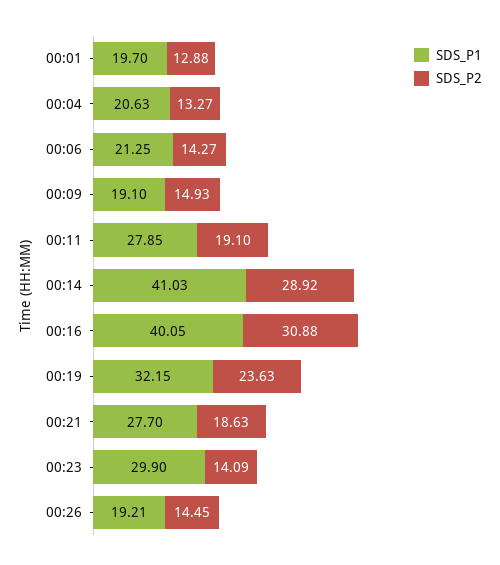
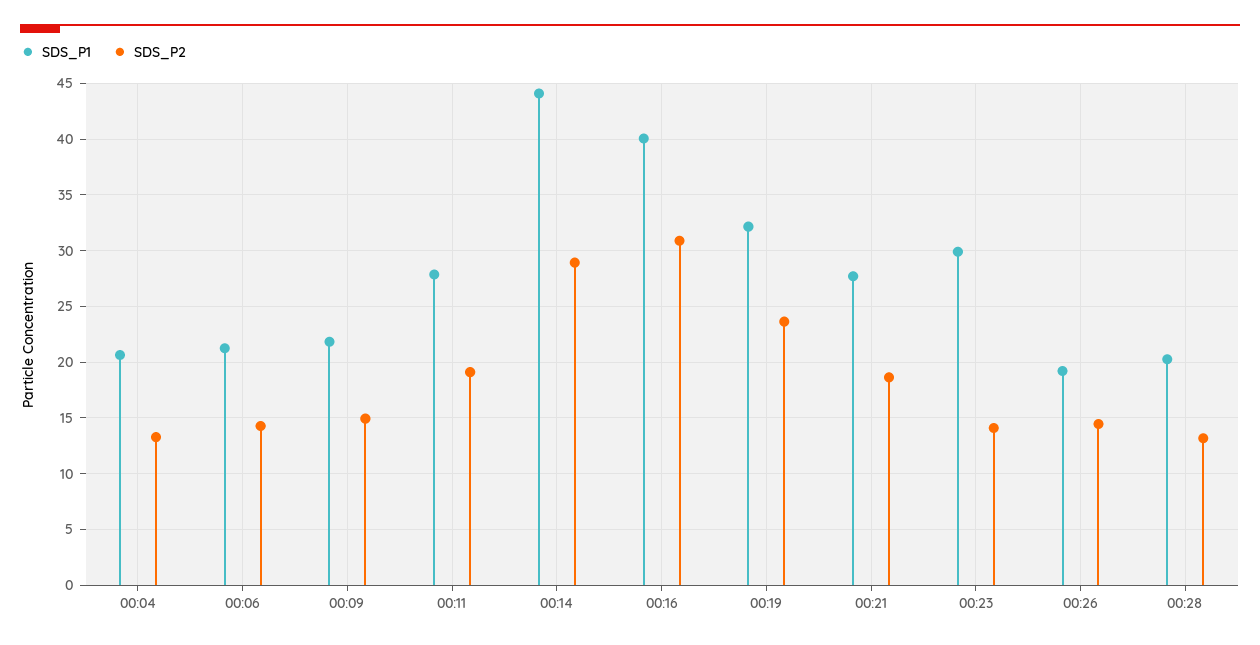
SDS_P1, 00:01: 19.7 -> none
SDS_P2, 00:01: 12.88 -> none
SDS_P1, 00:09: 19.1 -> 22
SDS_P1, 00:14: 41.03 -> 44
SDS_P1, 00:28: none -> 20
SDS_P2, 00:28: none -> 13

